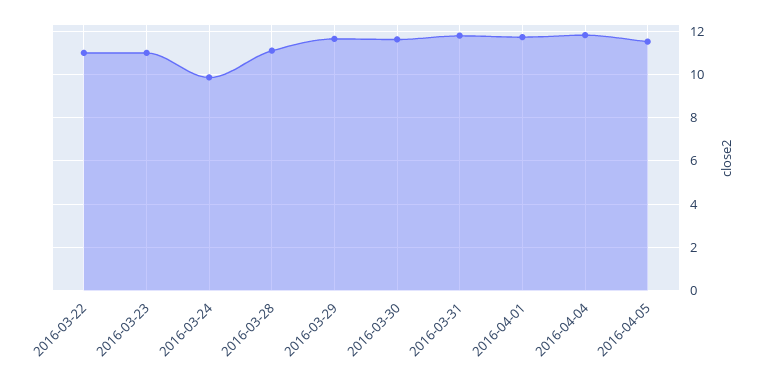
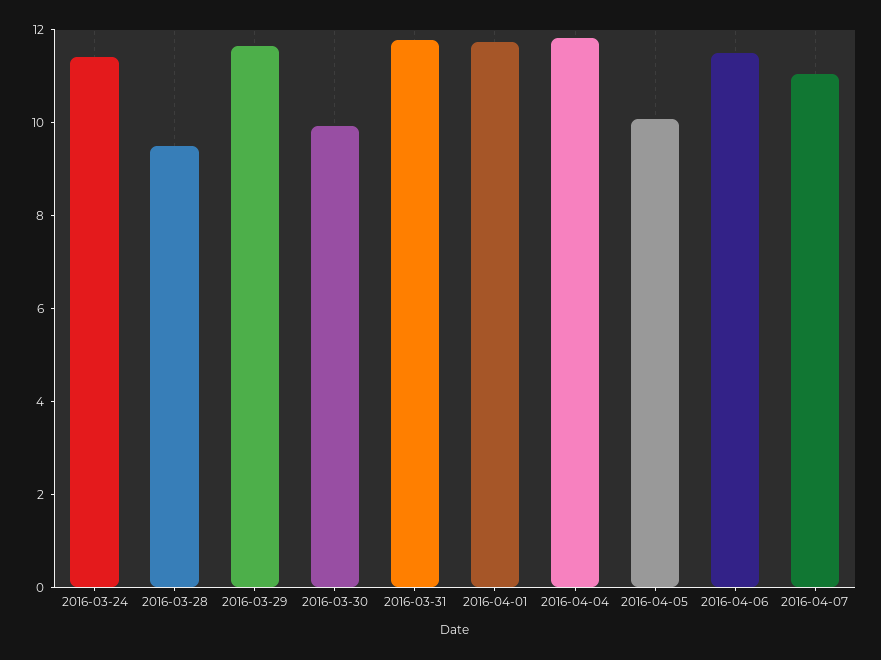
2016-03-22: 11 -> none
2016-03-23: 11 -> none
2016-03-24: 10 -> 11.5
2016-03-28: 11 -> 9.5
2016-03-30: 11.5 -> 10
2016-04-05: 11.5 -> 10
2016-04-06: none -> 11.5
2016-04-07: none -> 11

